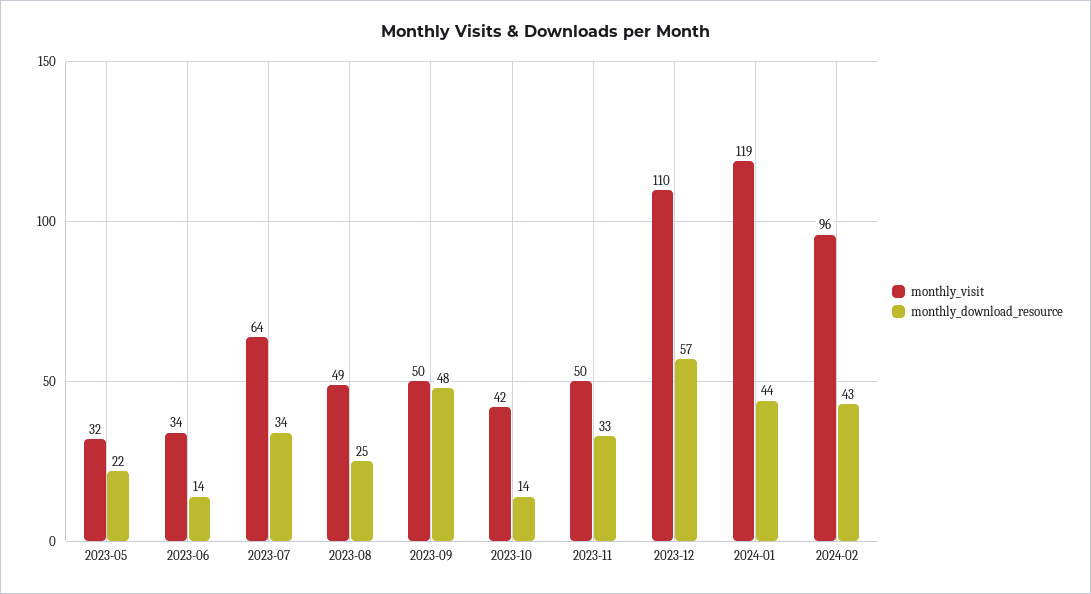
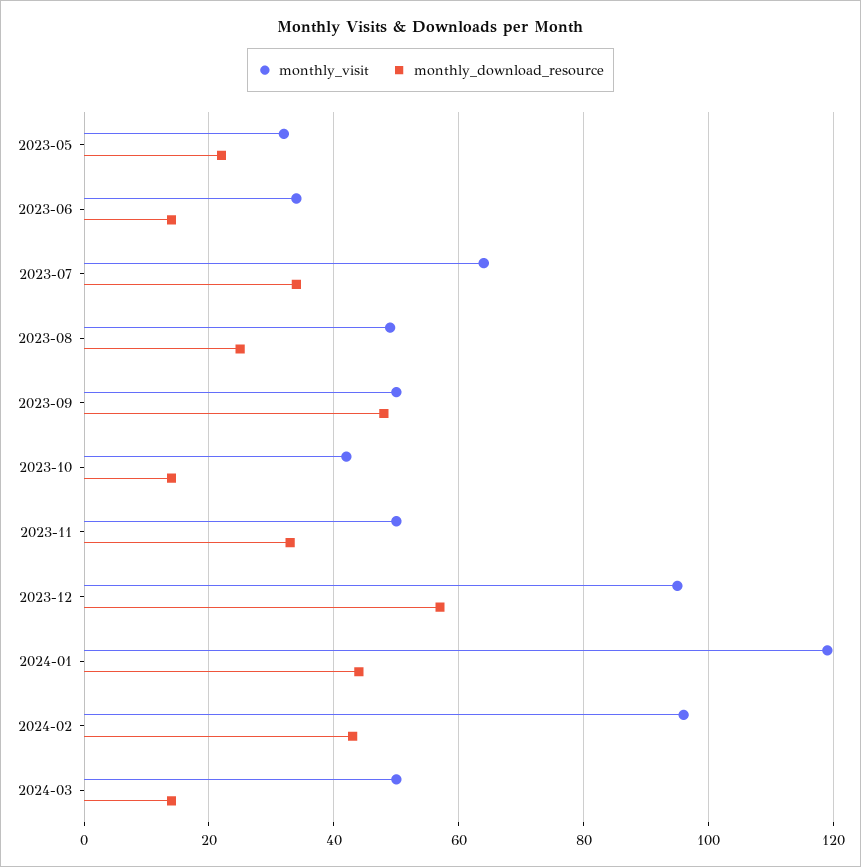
monthly_visit, 2023-12: 110 -> 95
monthly_visit, 2024-03: none -> 50
monthly_download_resource, 2024-03: none -> 15

